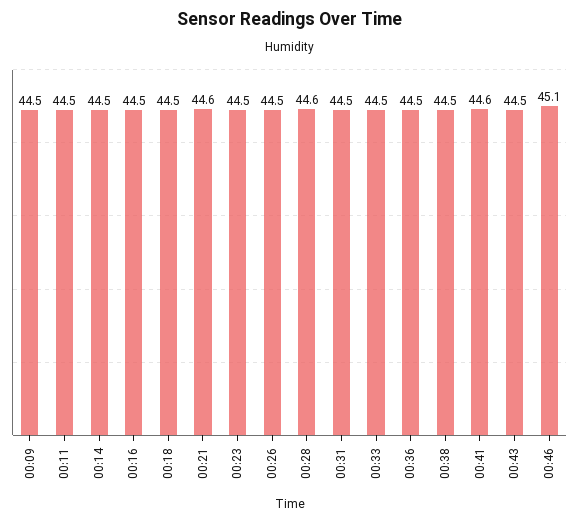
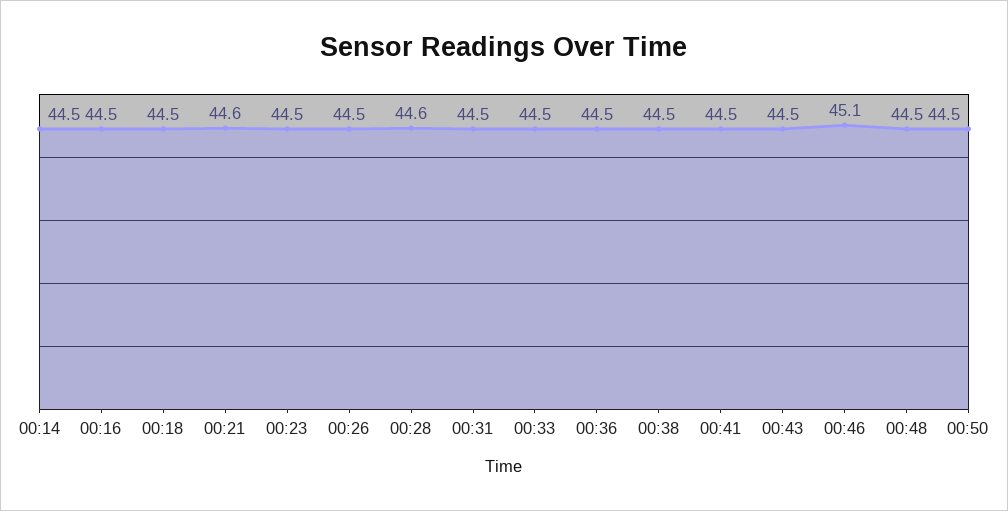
00:09: 44.5 -> none
00:11: 44.5 -> none
00:41: 44.6 -> 44.5
00:48: none -> 44.5
00:50: none -> 44.5

